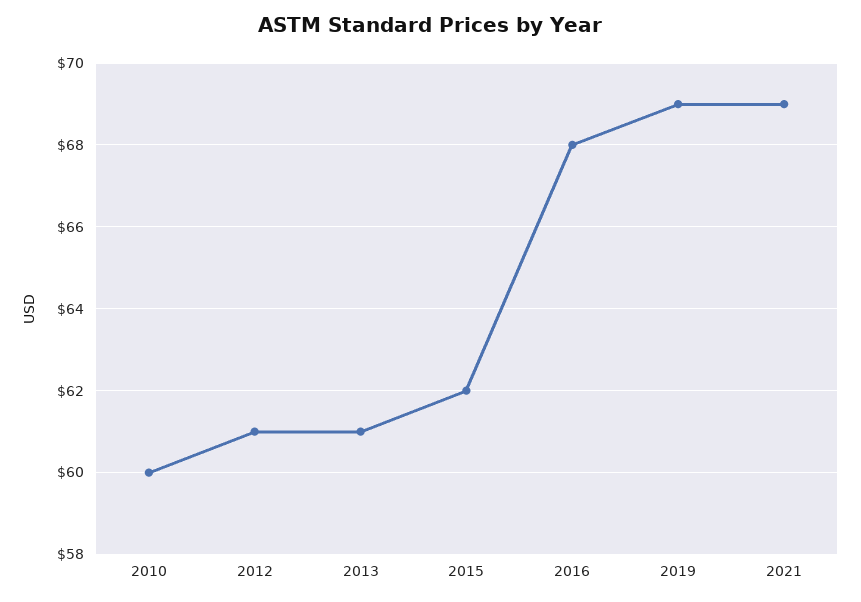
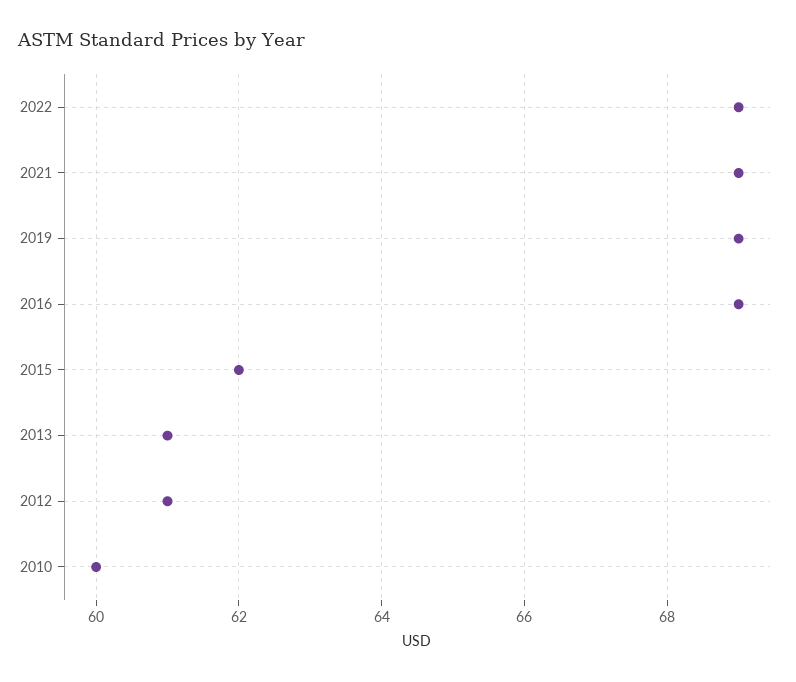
2016: 68 -> 69
2022: none -> 69

